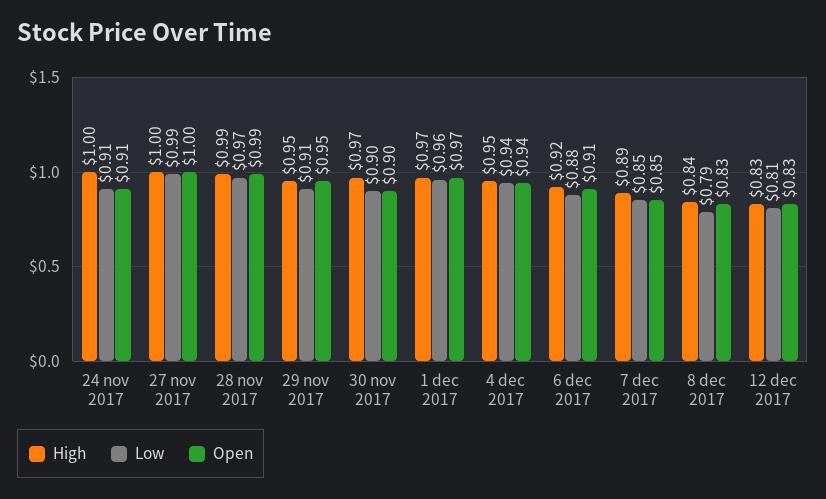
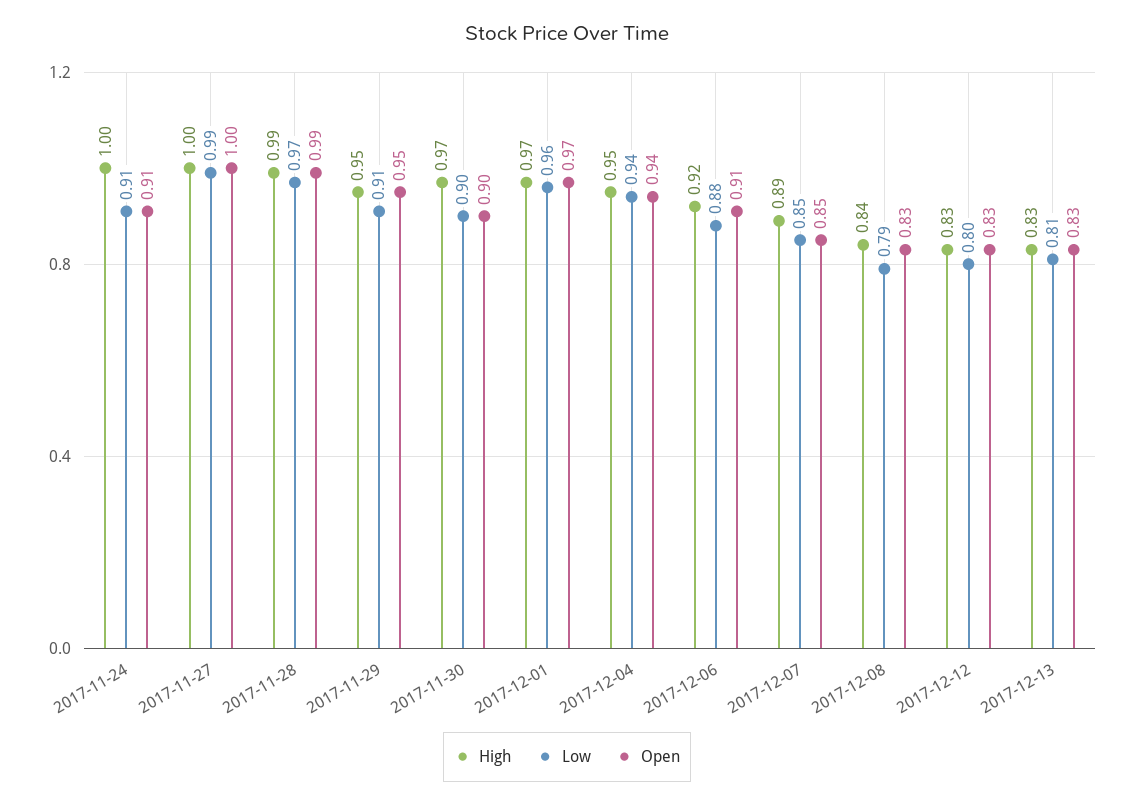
Low, 12 dec 2017: 0.81 -> 0.8
High, 2017-12-13: none -> 0.83
Low, 2017-12-13: none -> 0.81
Open, 2017-12-13: none -> 0.83

